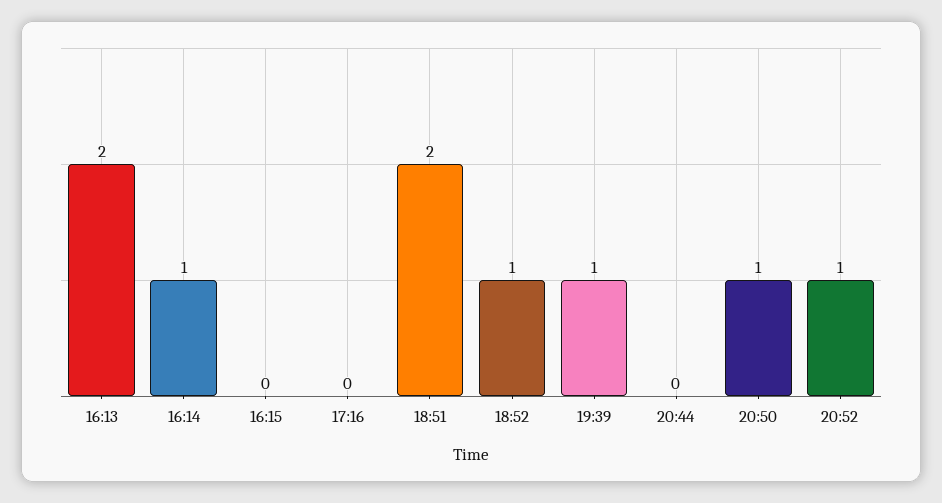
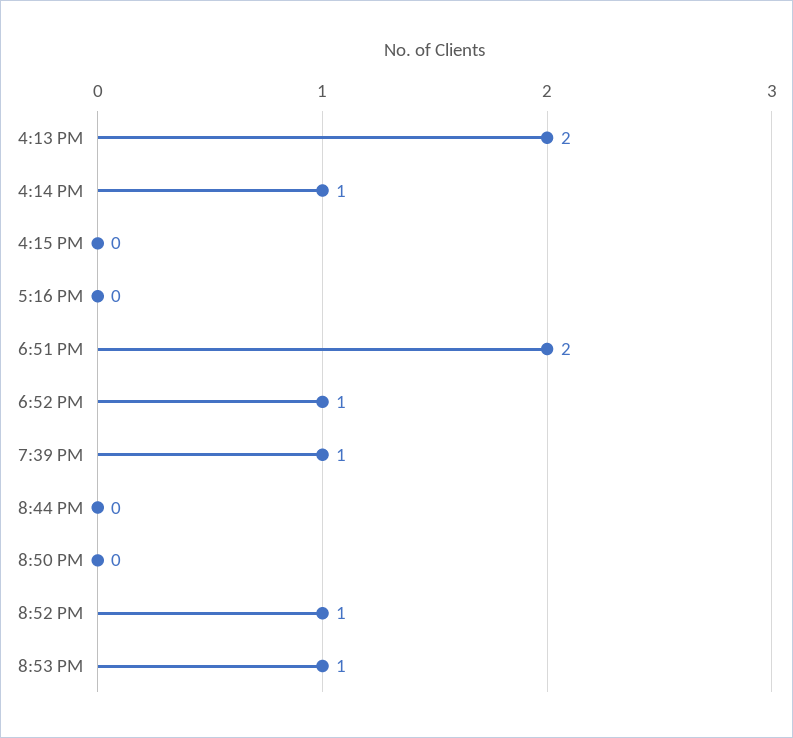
20:50: 1 -> 0
8:53 PM: none -> 1

